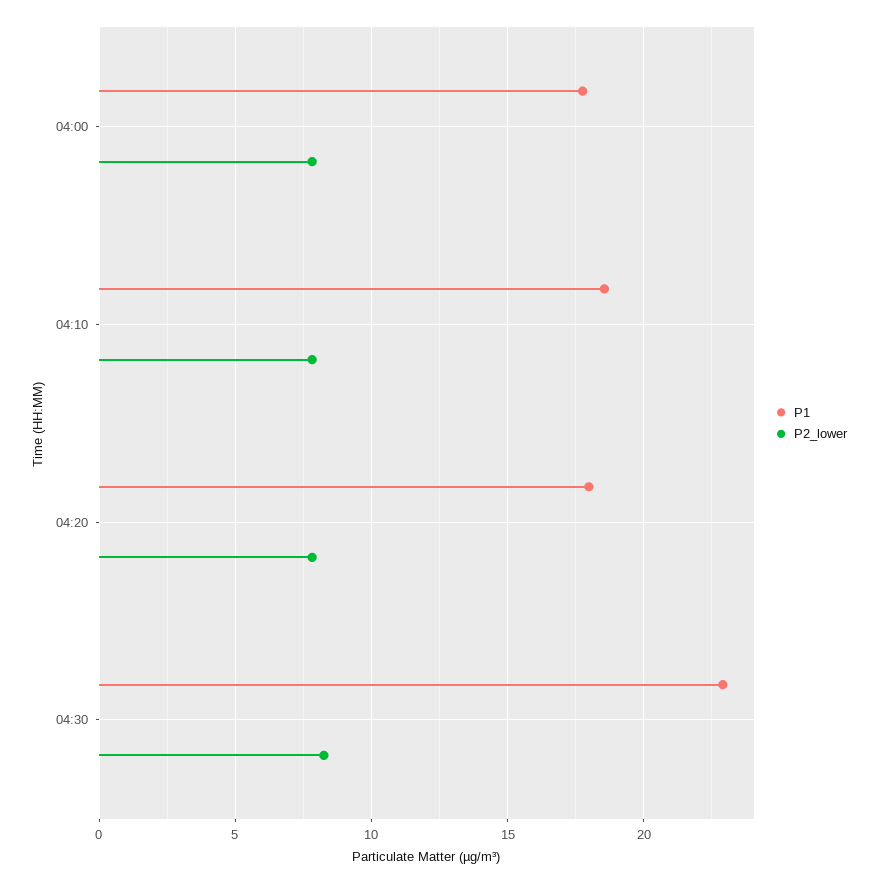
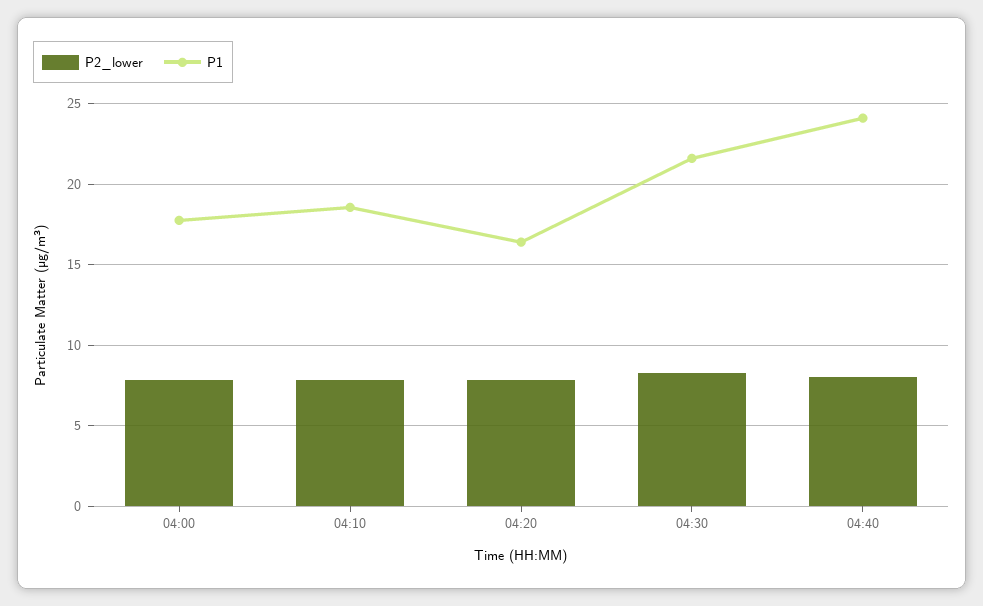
P1, 04:20: 18 -> 16.5
P1, 04:30: 23 -> 21.5
P2_lower, 04:40: none -> 8
P1, 04:40: none -> 24

